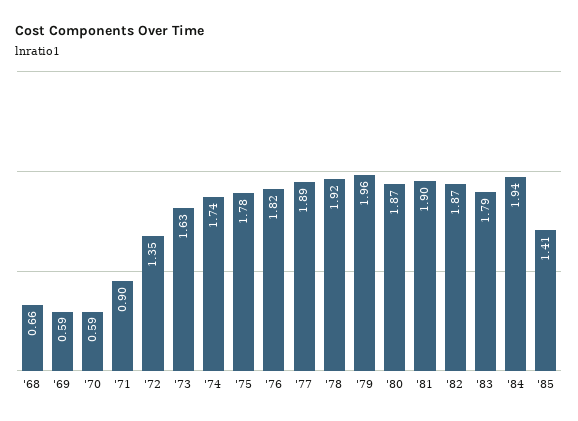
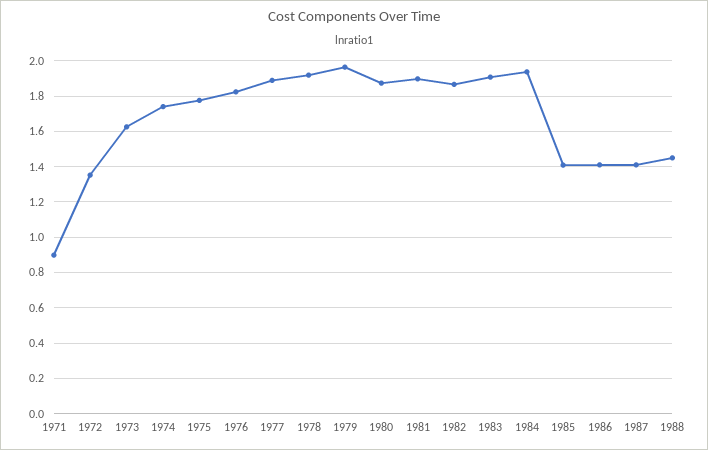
'68: 0.66 -> none
'69: 0.59 -> none
'70: 0.59 -> none
'83: 1.79 -> 1.9
1986: none -> 1.4
1987: none -> 1.4
1988: none -> 1.45

